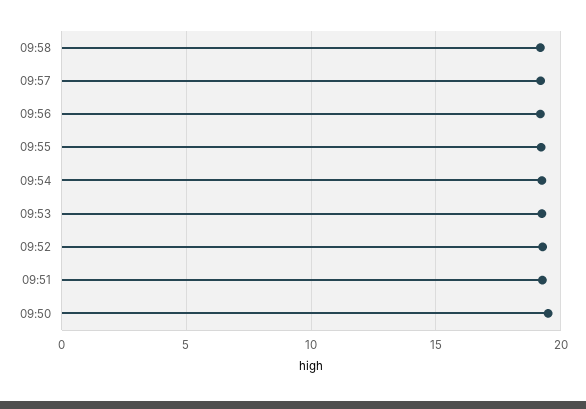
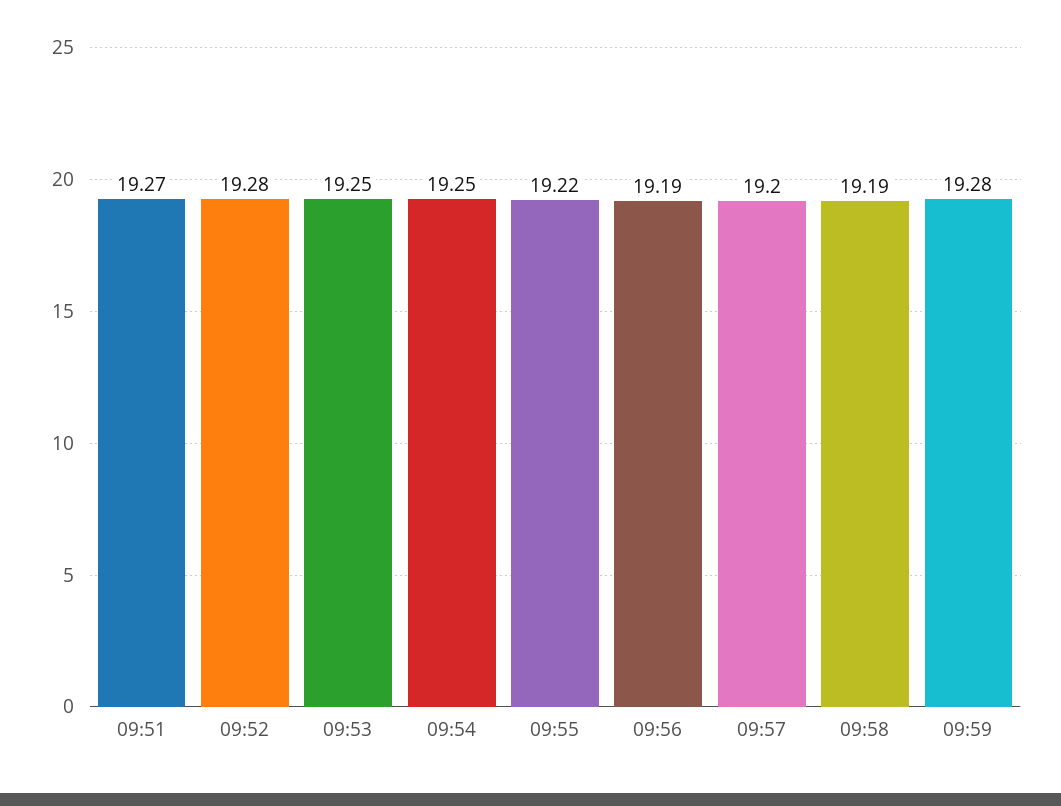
09:50: 19.5 -> none
09:59: none -> 19.28

